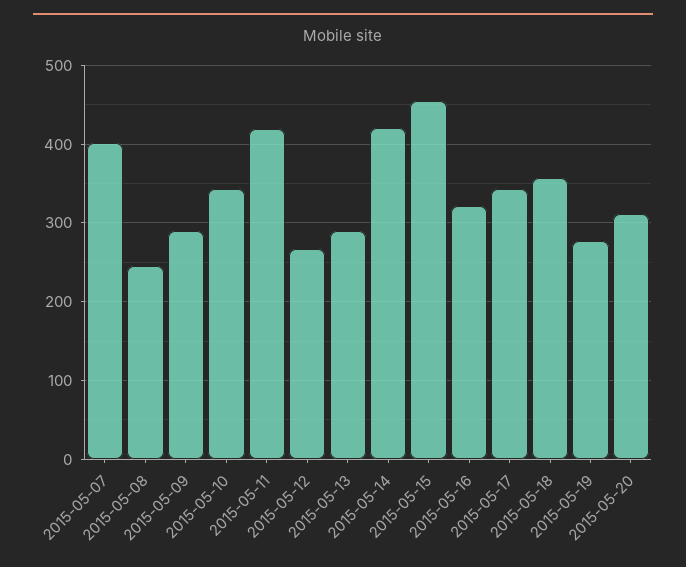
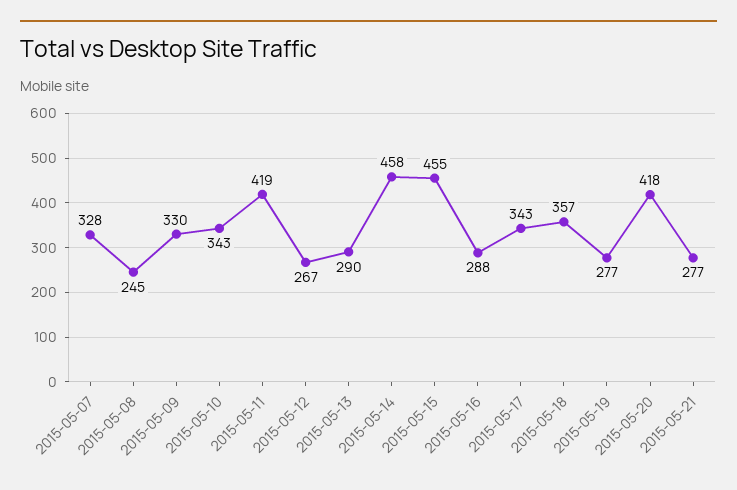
2015-05-07: 400 -> 328
2015-05-09: 290 -> 330
2015-05-14: 420 -> 458
2015-05-16: 320 -> 288
2015-05-20: 310 -> 418
2015-05-21: none -> 277

